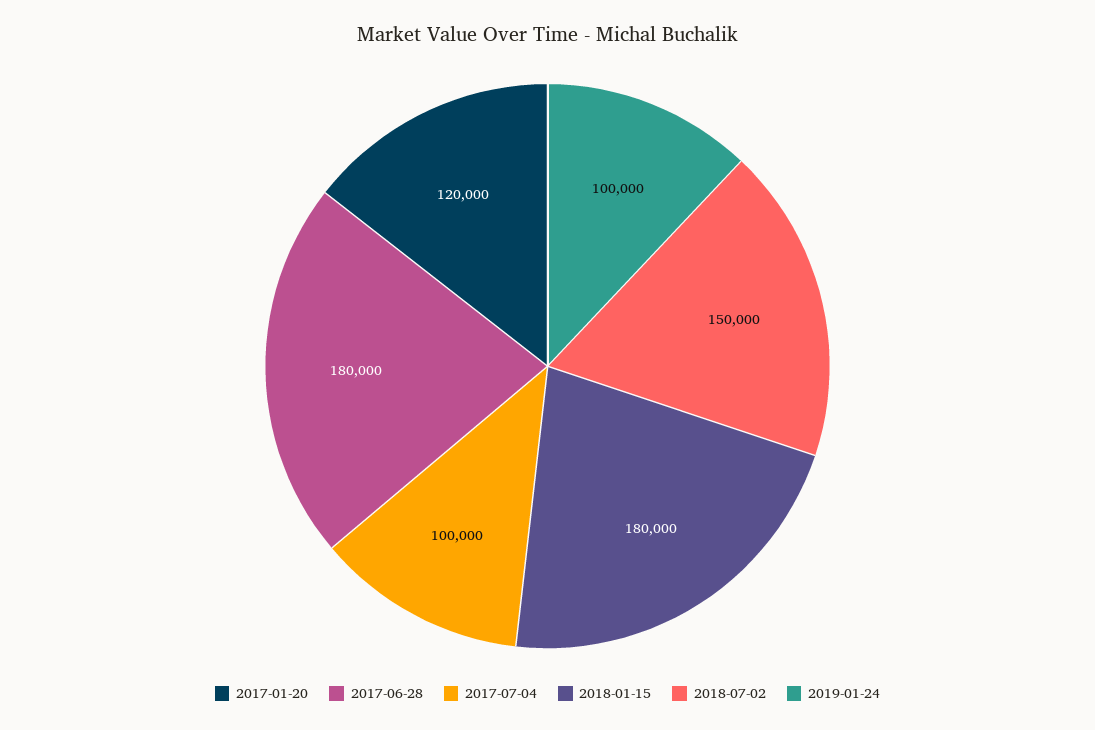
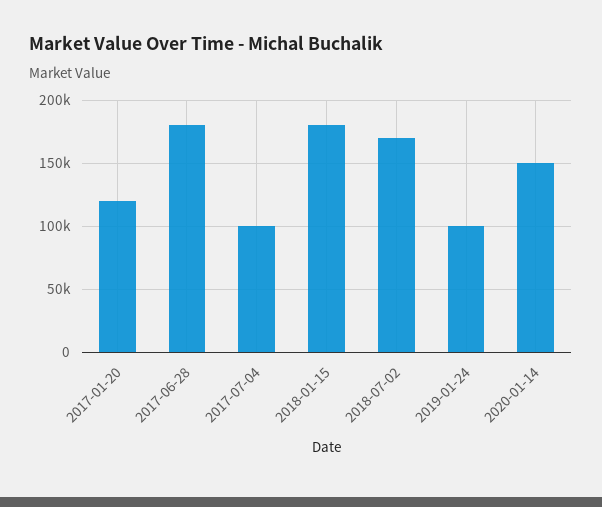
2018-07-02: 150000 -> 170000
2020-01-14: none -> 150000

